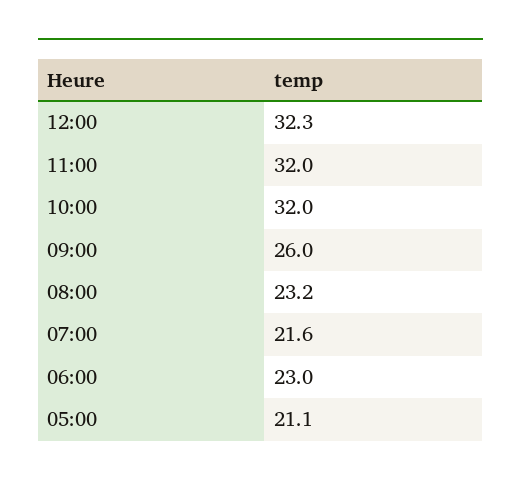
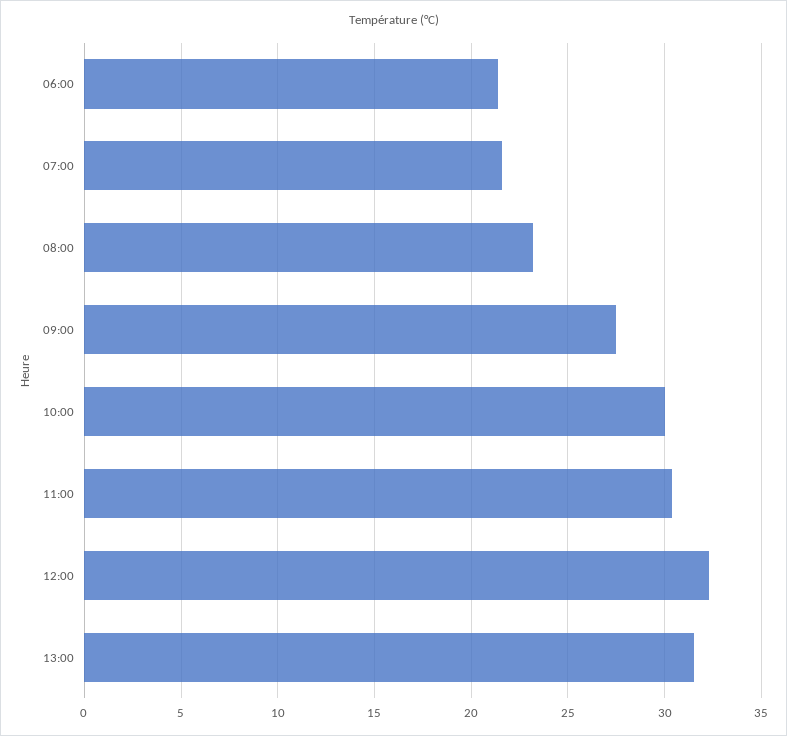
11:00: 32 -> 30.5
10:00: 32 -> 30
09:00: 26 -> 27.5
06:00: 23 -> 21.5
05:00: 21.1 -> none
13:00: none -> 31.5

